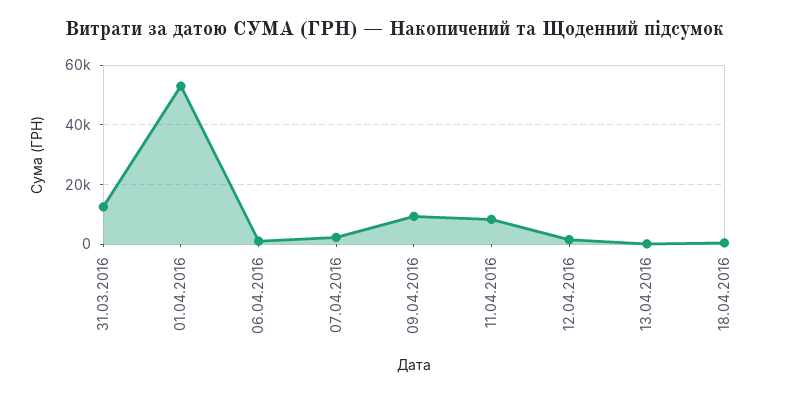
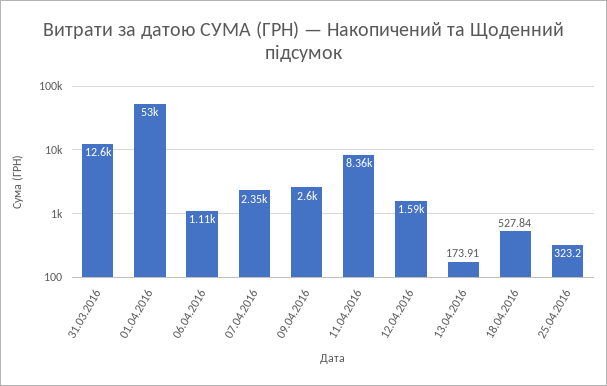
09.04.2016: 10000 -> 2600
25.04.2016: none -> 323.2

